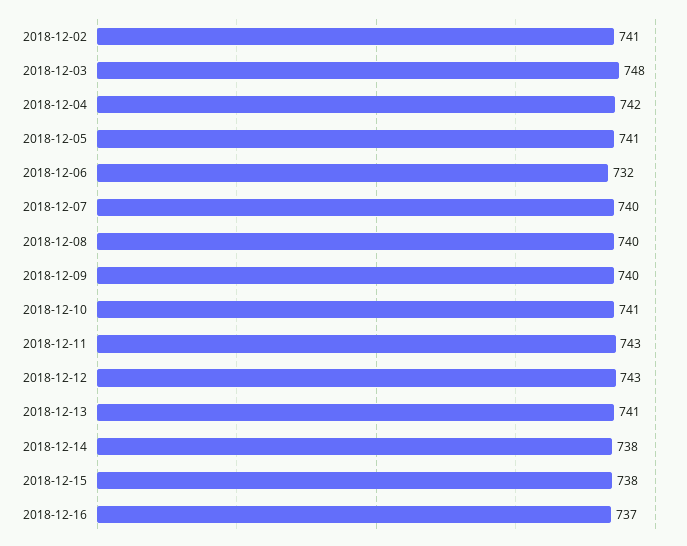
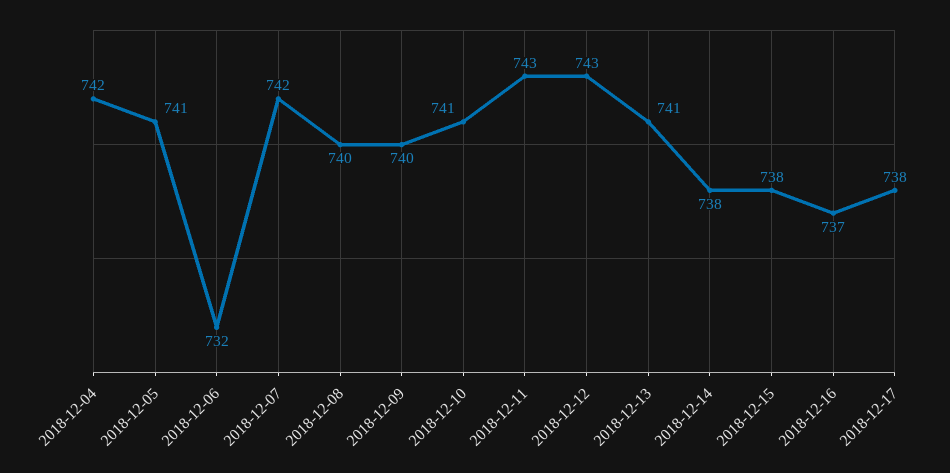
2018-12-02: 741 -> none
2018-12-03: 748 -> none
2018-12-07: 740 -> 742
2018-12-17: none -> 738

